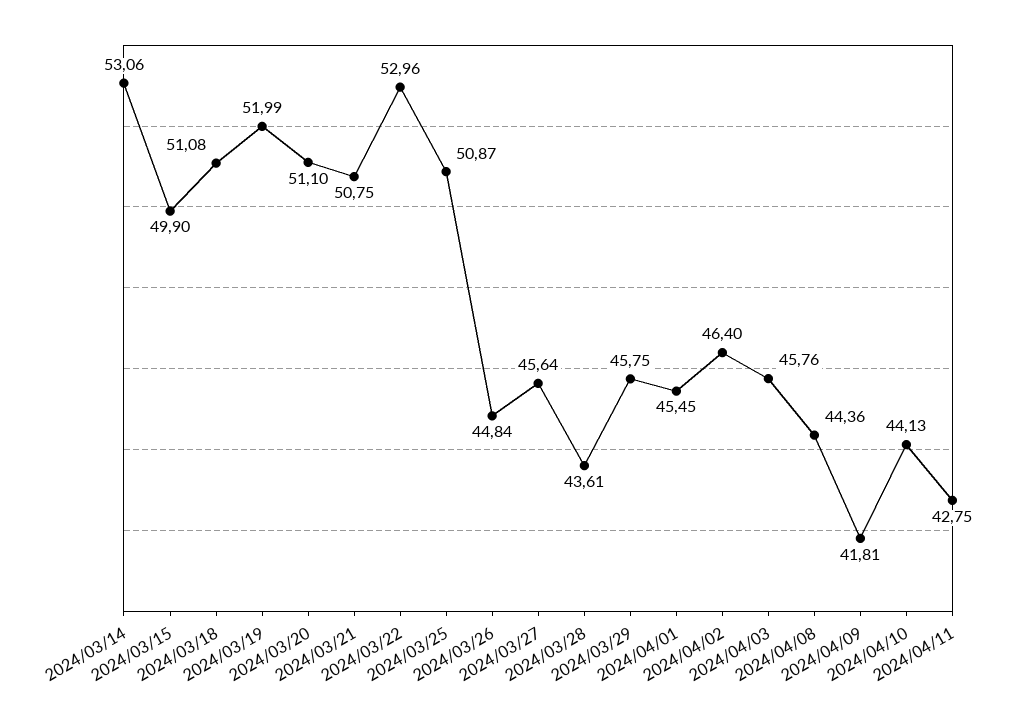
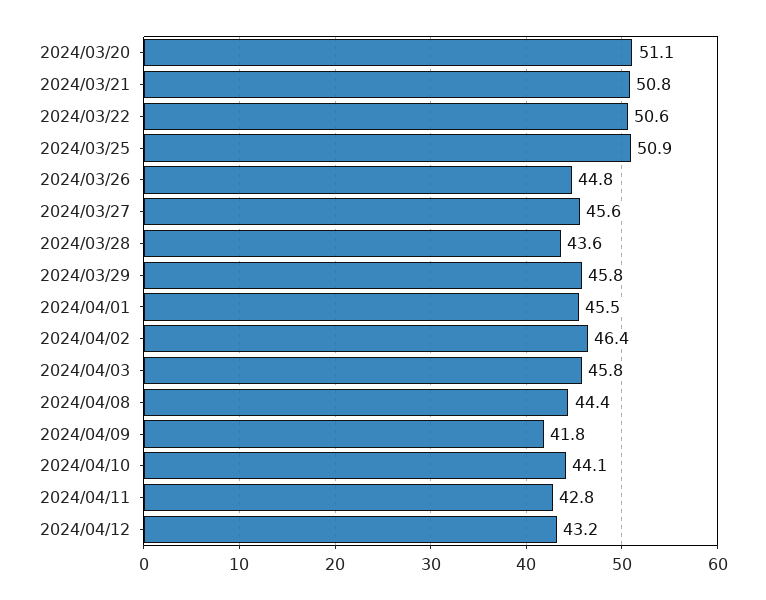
2024/03/14: 53.06 -> none
2024/03/15: 49.9 -> none
2024/03/18: 51.08 -> none
2024/03/19: 51.99 -> none
2024/03/22: 52.96 -> 50.6
2024/04/12: none -> 43.2

